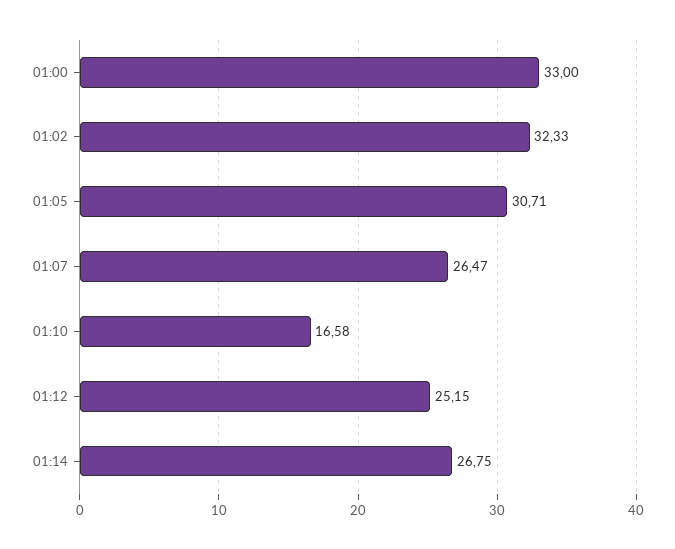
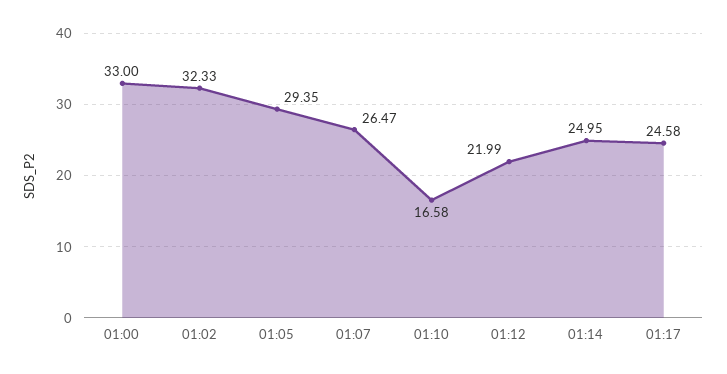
01:05: 30.71 -> 29.35
01:12: 25.15 -> 21.99
01:14: 26.75 -> 24.95
01:17: none -> 24.58

